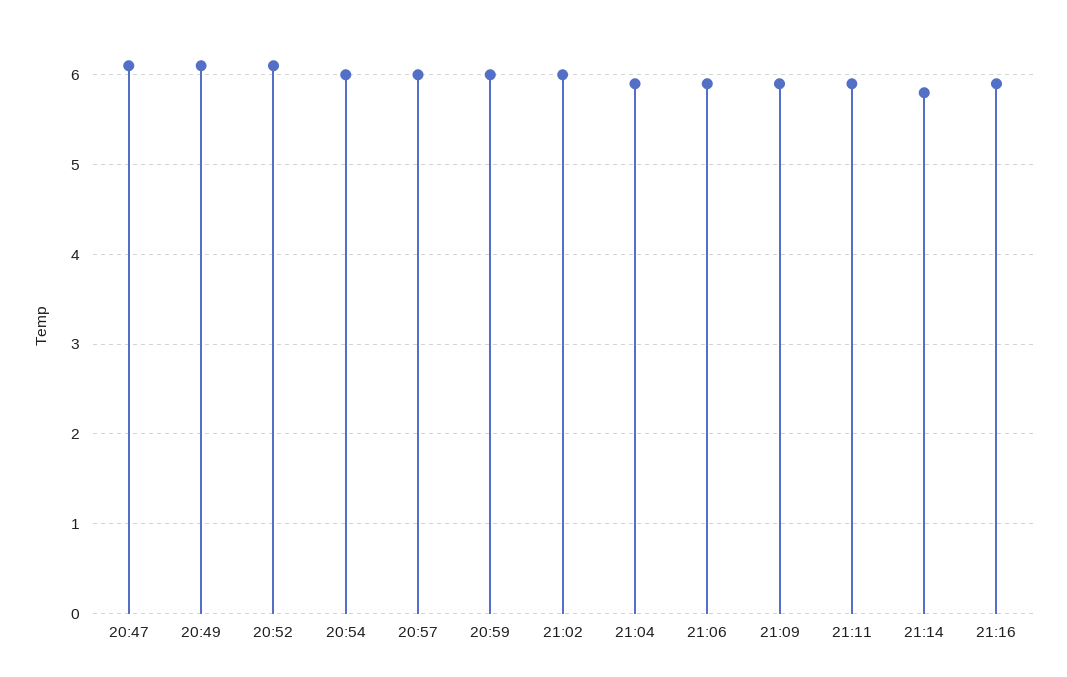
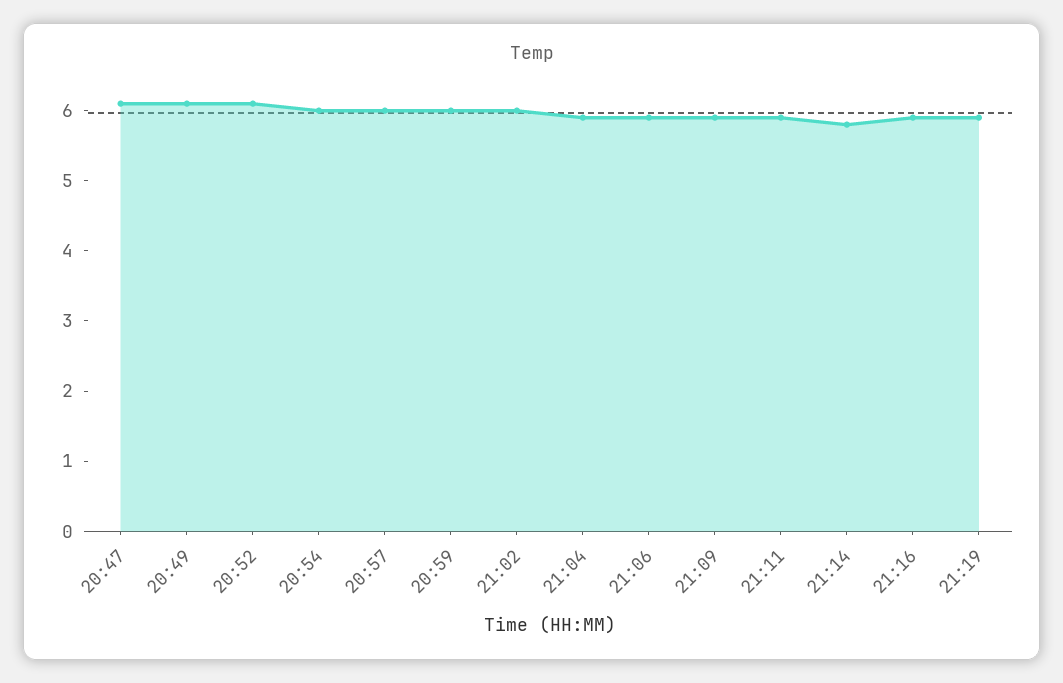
21:19: none -> 6

